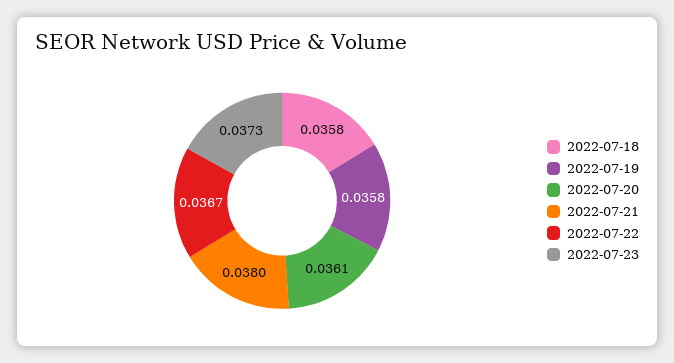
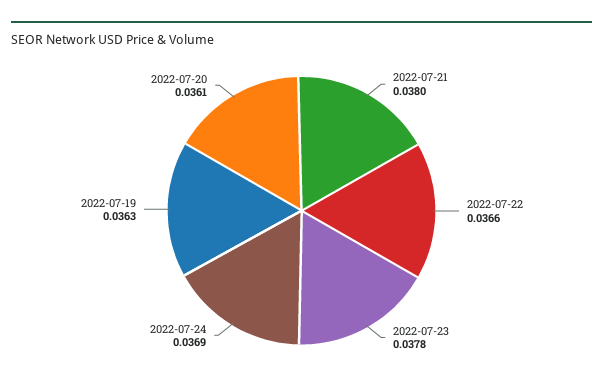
2022-07-18: 0.0358 -> none
2022-07-19: 0.0358 -> 0.0363
2022-07-22: 0.0367 -> 0.0366
2022-07-23: 0.0373 -> 0.0378
2022-07-24: none -> 0.0369

